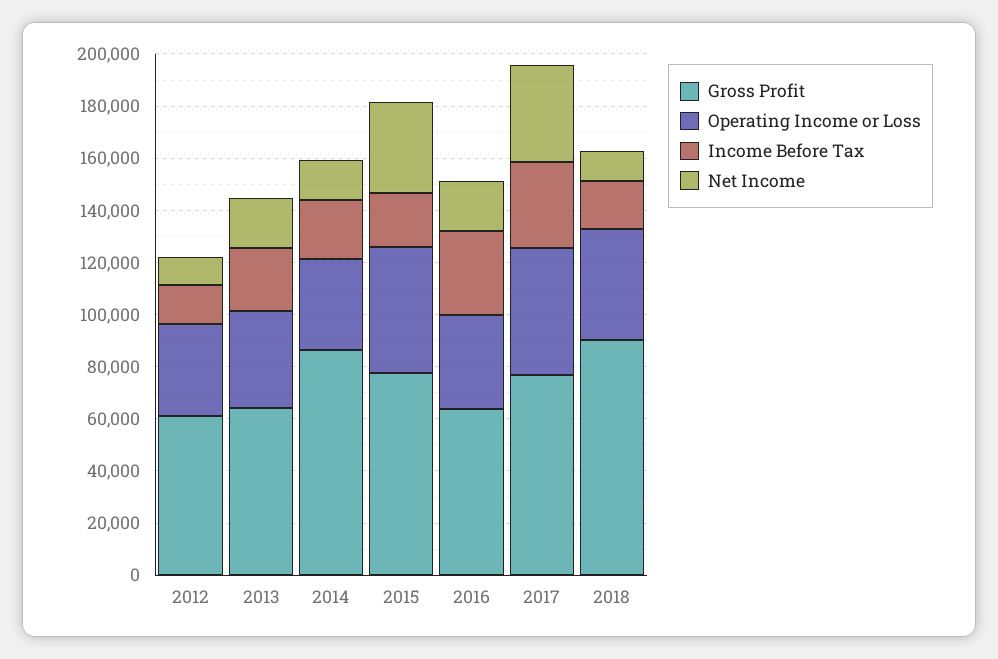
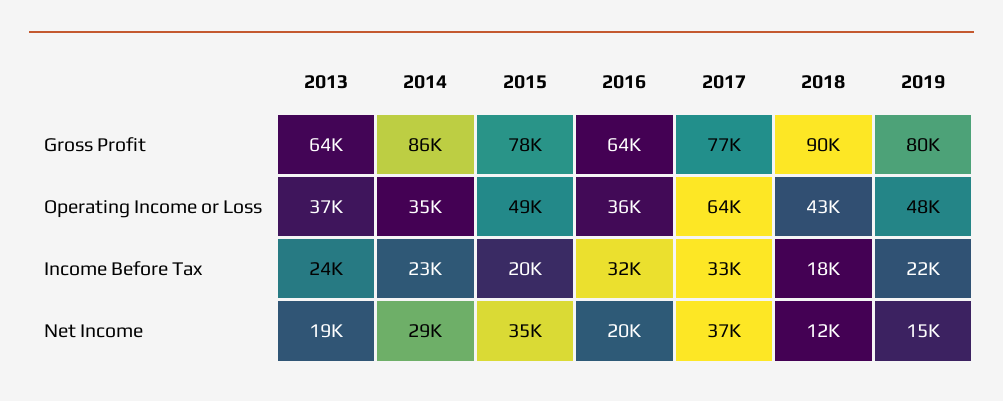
Gross Profit, 2012: 60000 -> none
Operating Income or Loss, 2012: 35000 -> none
Income Before Tax, 2012: 15000 -> none
Net Income, 2012: 10000 -> none
Net Income, 2014: 15000 -> 29000
Operating Income or Loss, 2017: 50000 -> 64000
Gross Profit, 2019: none -> 80000
Operating Income or Loss, 2019: none -> 48000
Income Before Tax, 2019: none -> 22000
Net Income, 2019: none -> 15000

